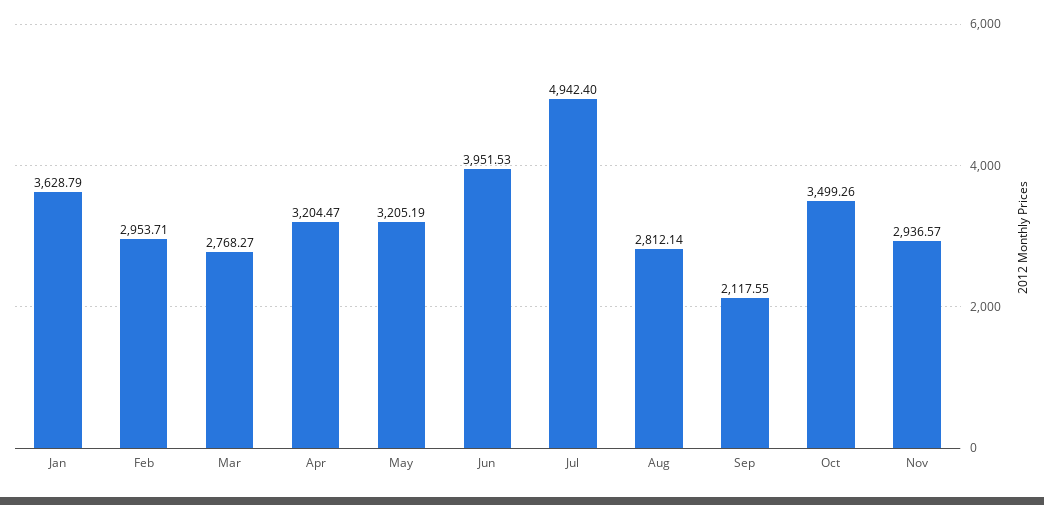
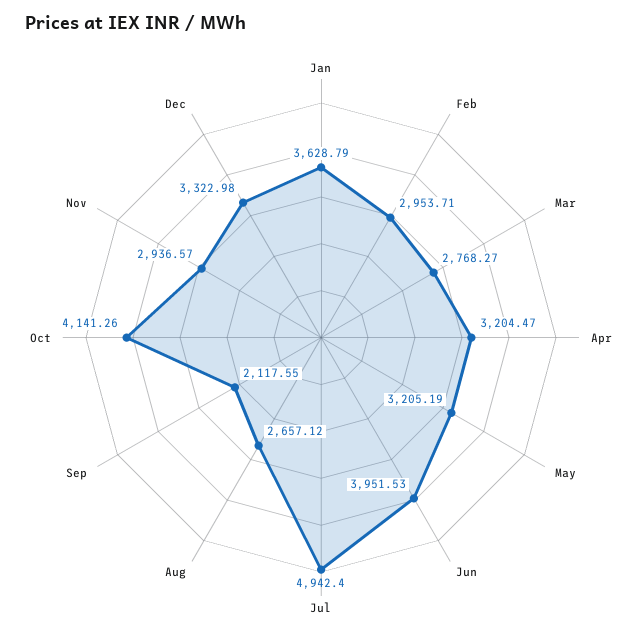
Aug: 2812.14 -> 2657.12
Oct: 3499.26 -> 4141.26
Dec: none -> 3322.98

